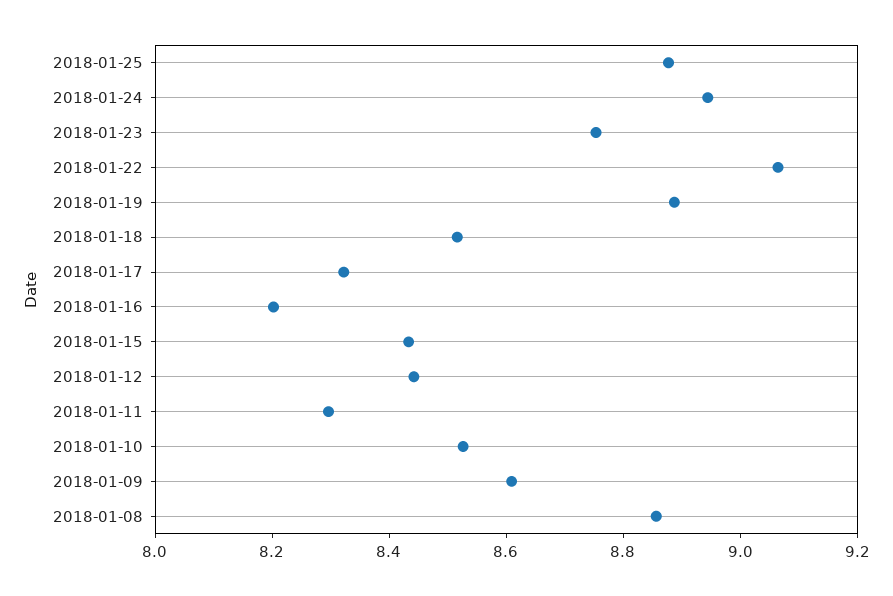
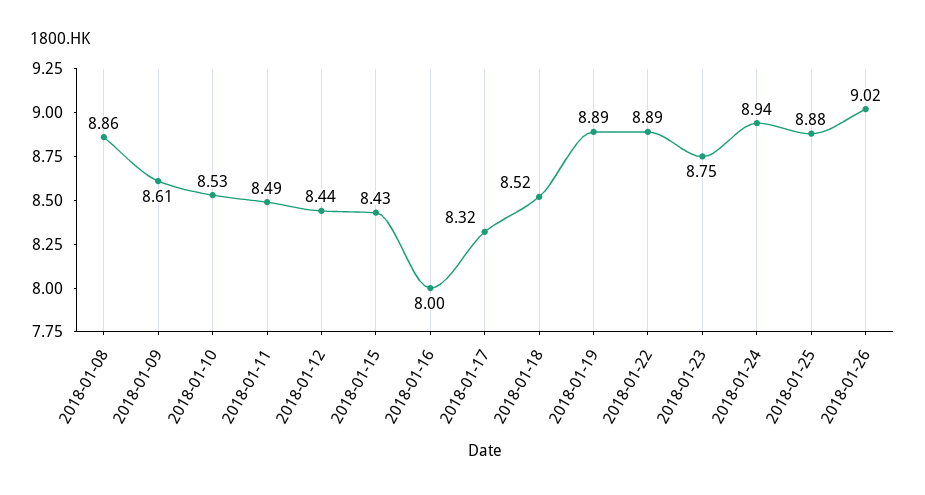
2018-01-22: 9.05 -> 8.89
2018-01-16: 8.2 -> 8
2018-01-11: 8.3 -> 8.49
2018-01-26: none -> 9.02

